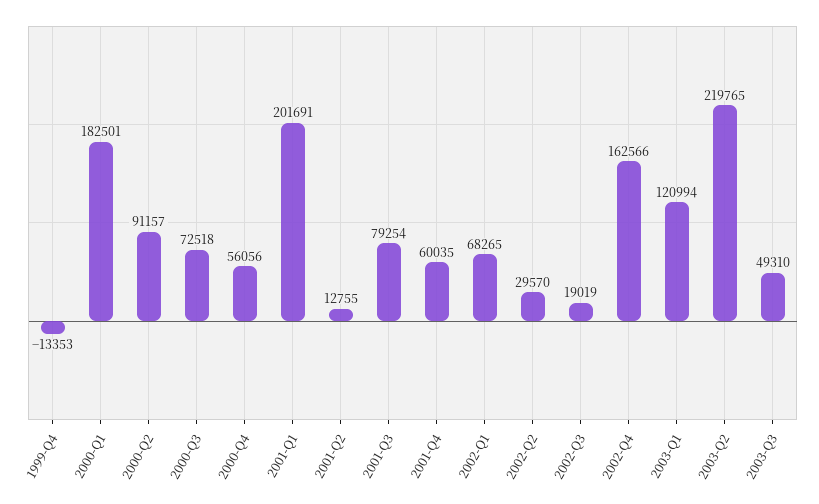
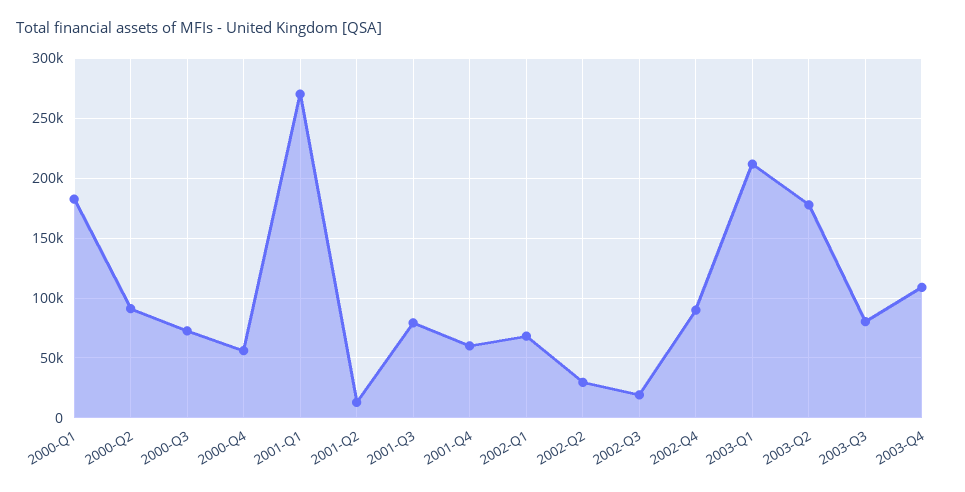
1999-Q4: -13353 -> none
2001-Q1: 201691 -> 270000
2002-Q4: 162566 -> 90000
2003-Q1: 120994 -> 210000
2003-Q2: 219765 -> 180000
2003-Q3: 49310 -> 80000
2003-Q4: none -> 110000

